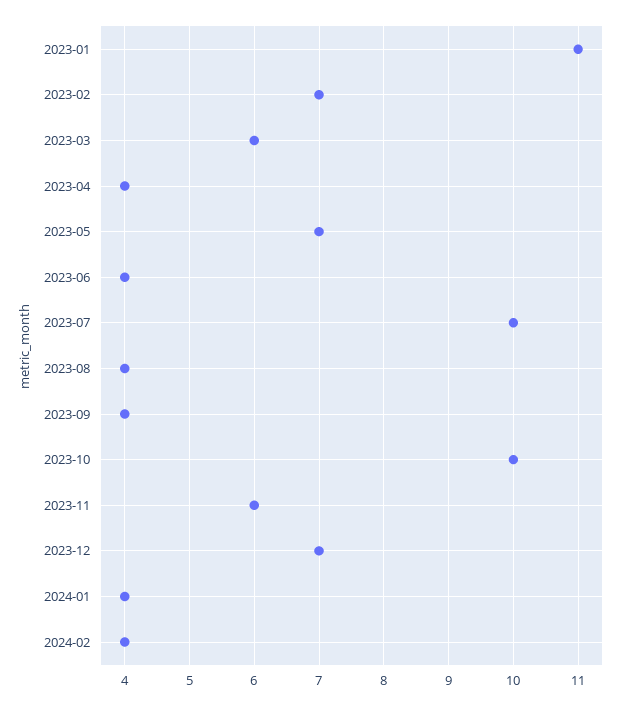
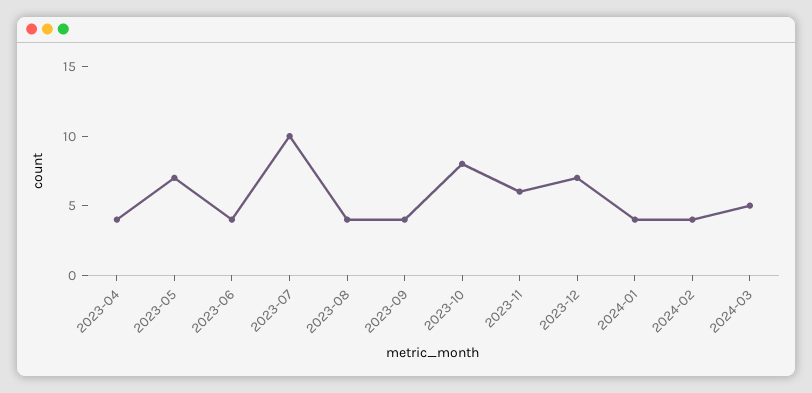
2023-01: 11 -> none
2023-02: 7 -> none
2023-03: 6 -> none
2023-10: 10 -> 8
2024-03: none -> 5

